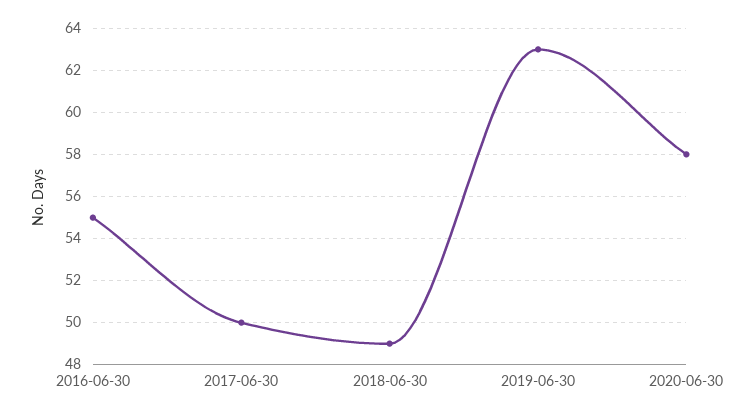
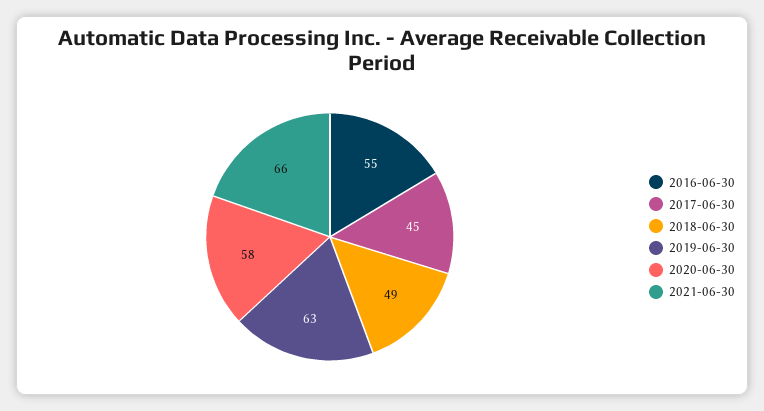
2017-06-30: 50 -> 45
2021-06-30: none -> 66

